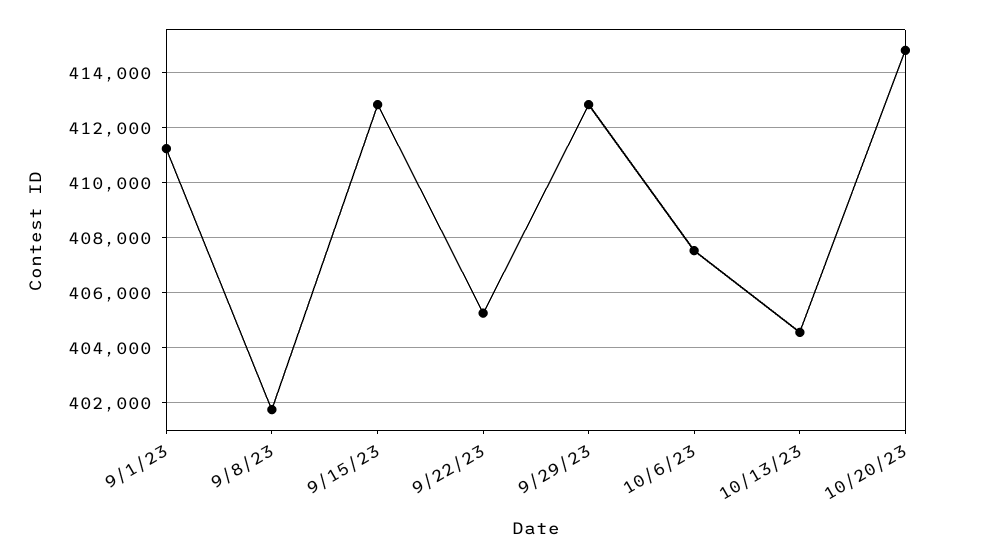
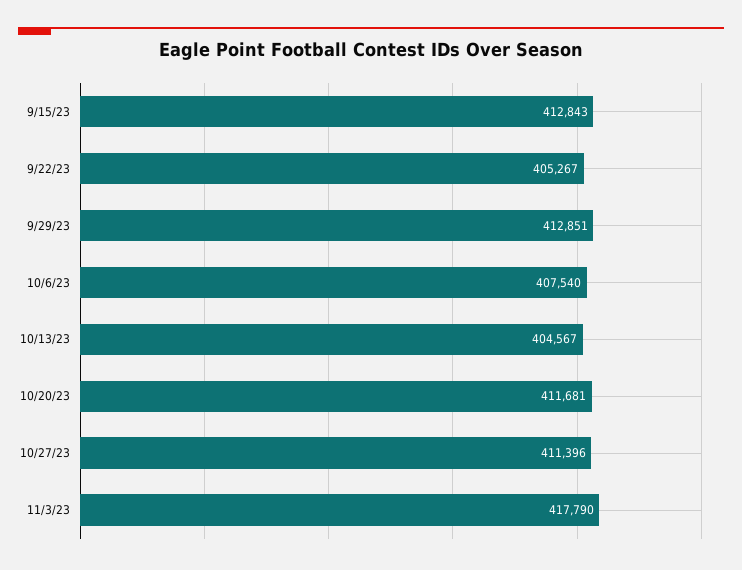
9/1/23: 411250 -> none
9/8/23: 401750 -> none
10/20/23: 414750 -> 411681
10/27/23: none -> 411396
11/3/23: none -> 417790

